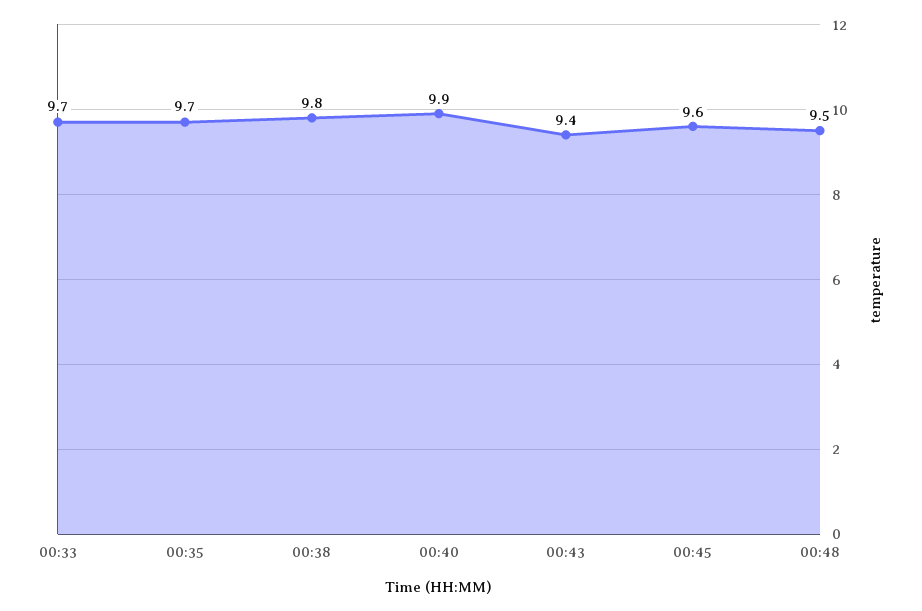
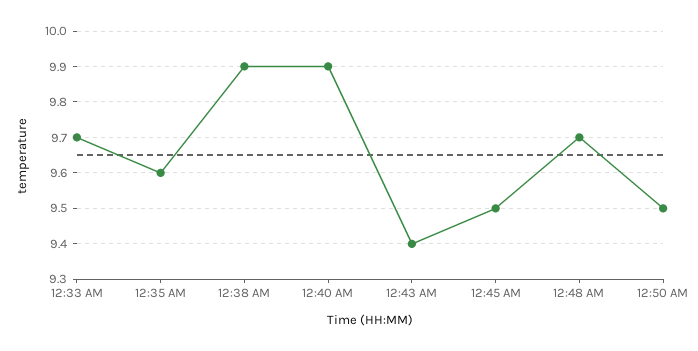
00:35: 9.7 -> 9.6
00:38: 9.8 -> 9.9
00:45: 9.6 -> 9.5
00:48: 9.5 -> 9.7
12:50 AM: none -> 9.5

